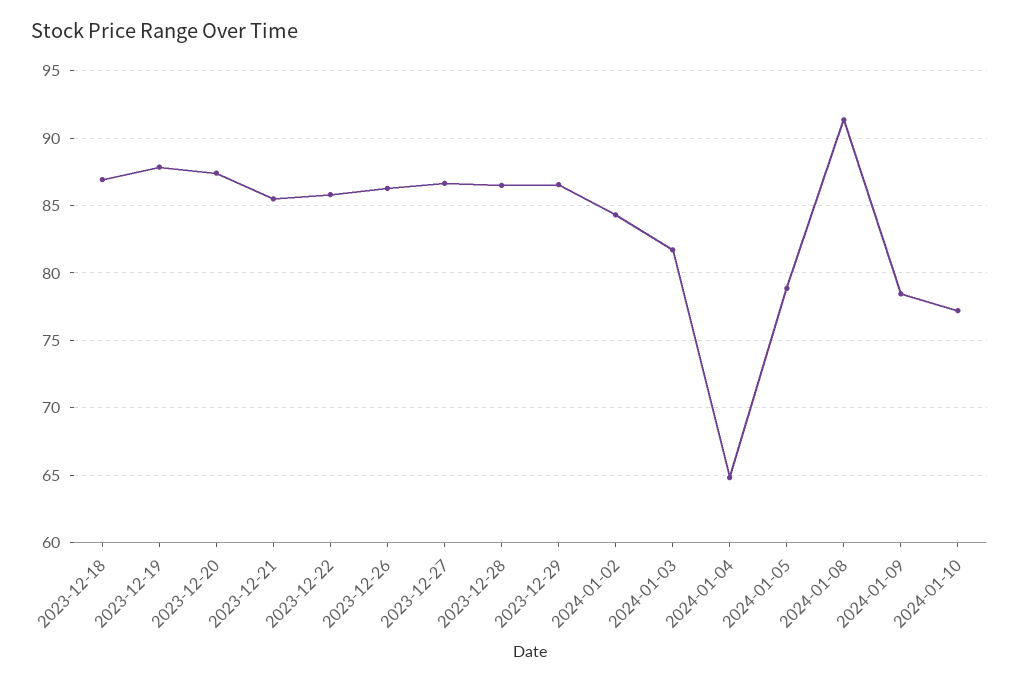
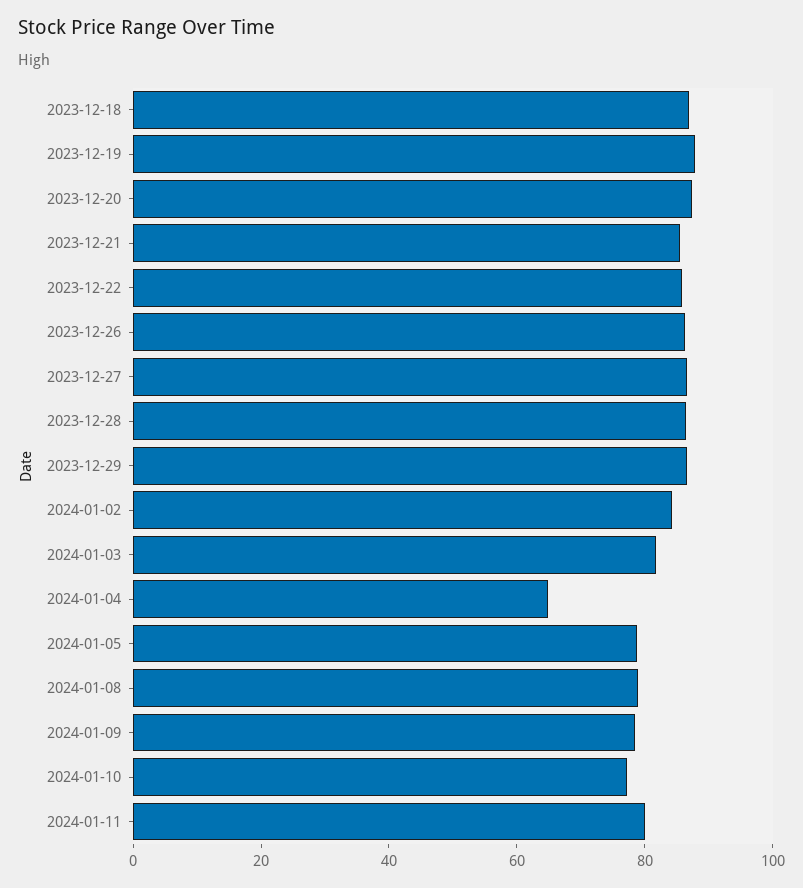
2024-01-08: 91.5 -> 80
2024-01-11: none -> 80

